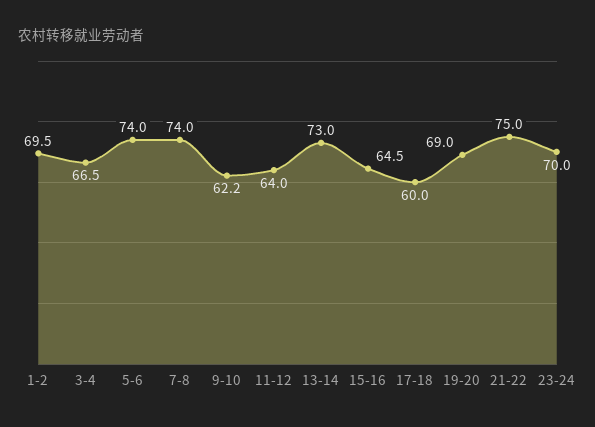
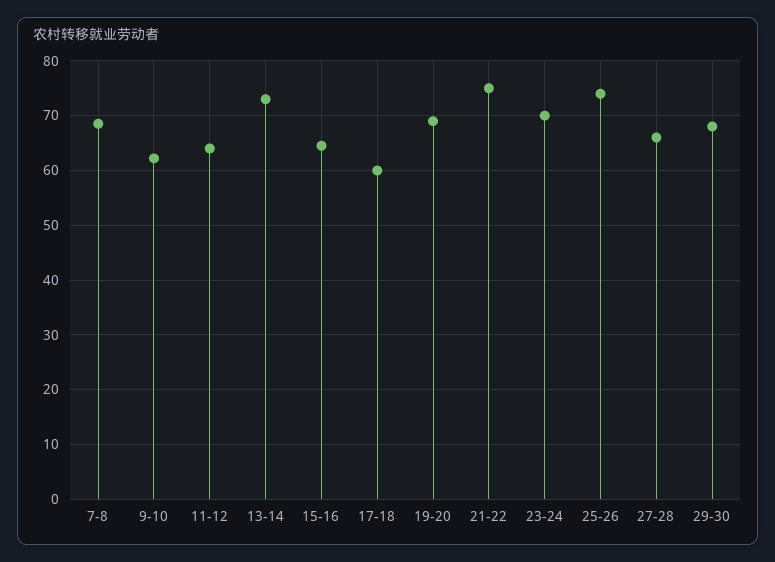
1-2: 69.5 -> none
3-4: 66.5 -> none
5-6: 74 -> none
7-8: 74 -> 68
25-26: none -> 74
27-28: none -> 66
29-30: none -> 68

